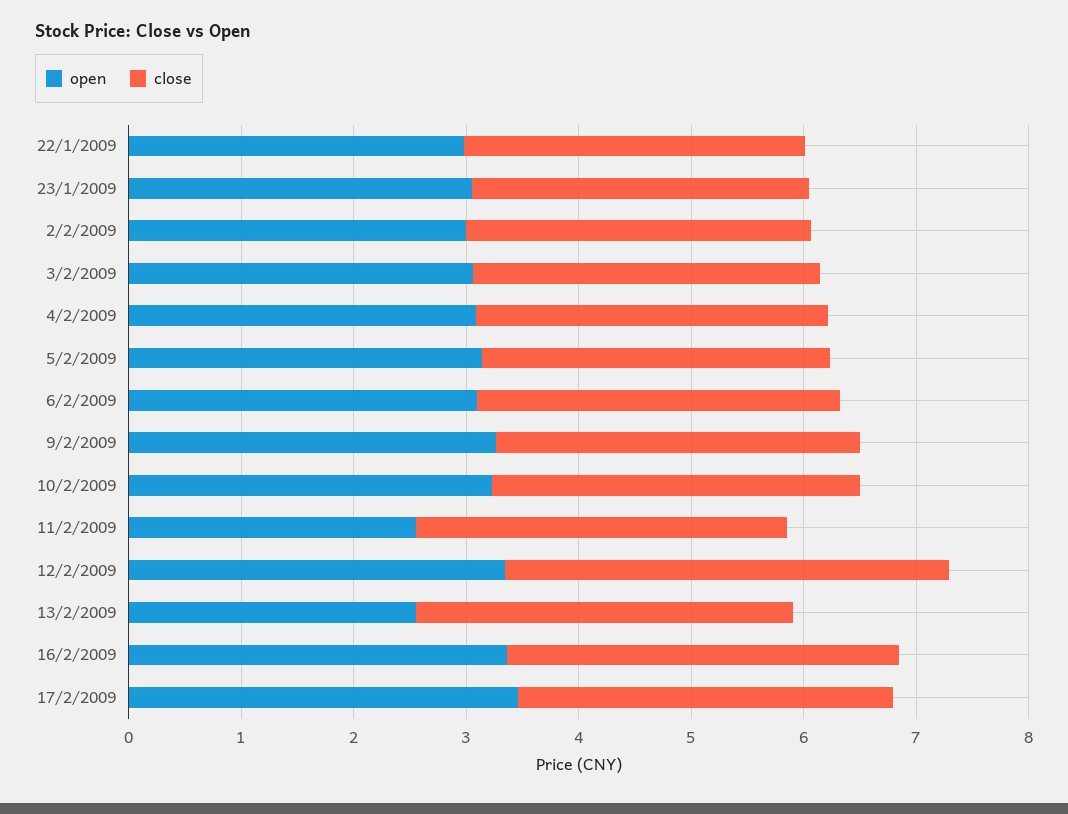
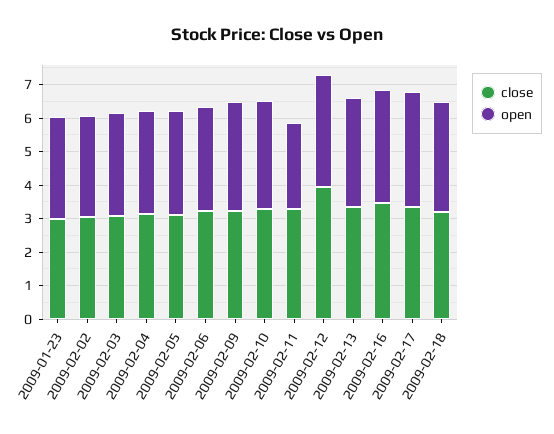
open, 22/1/2009: 3 -> none
close, 22/1/2009: 3 -> none
open, 13/2/2009: 2.6 -> 3.25
close, 2009-02-18: none -> 3.25
open, 2009-02-18: none -> 3.25

